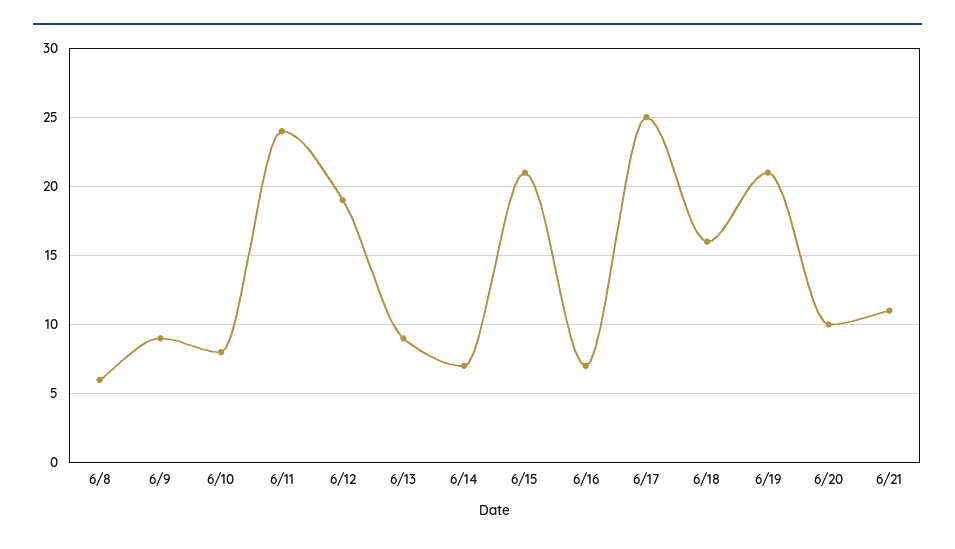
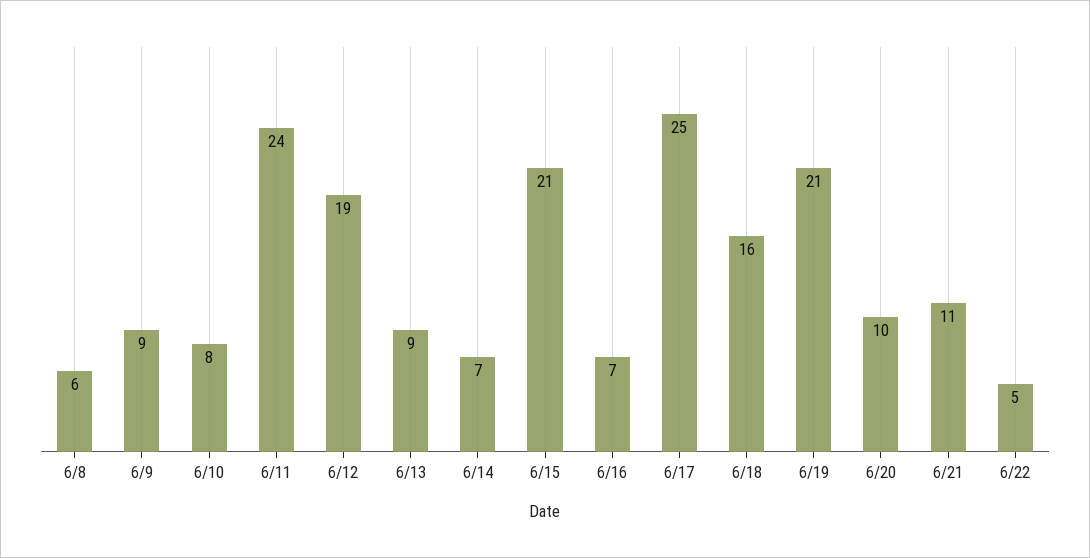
6/22: none -> 5

